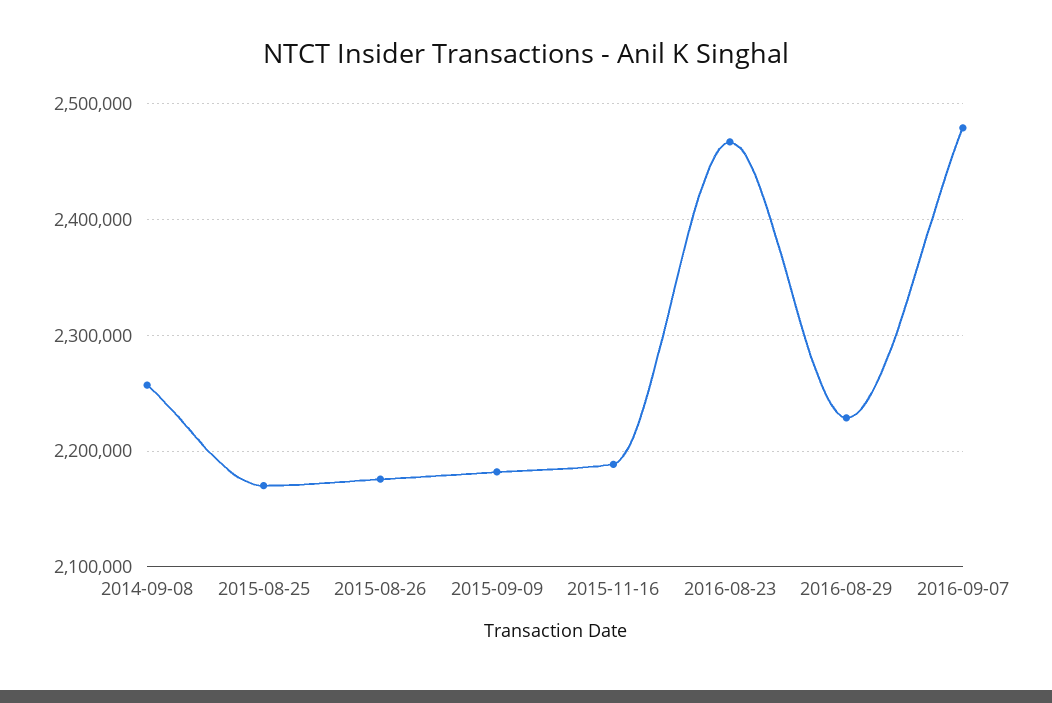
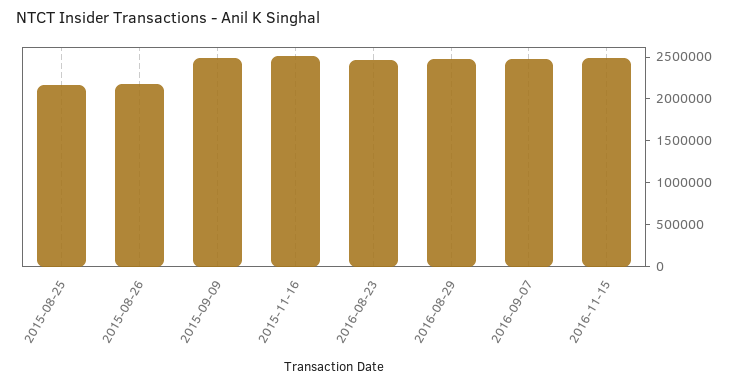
2014-09-08: 2260000 -> none
2015-09-09: 2180000 -> 2500000
2015-11-16: 2190000 -> 2500000
2016-08-29: 2230000 -> 2500000
2016-11-15: none -> 2500000

